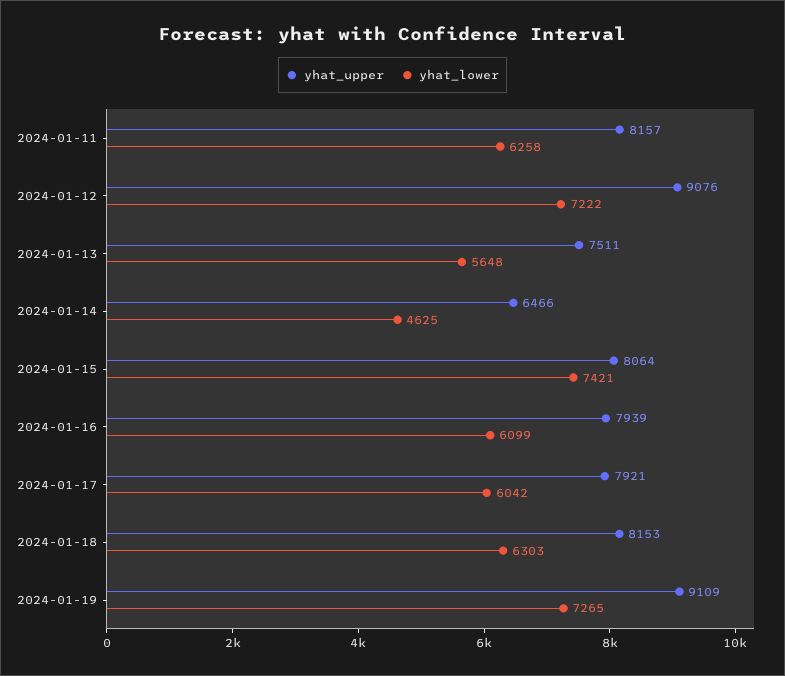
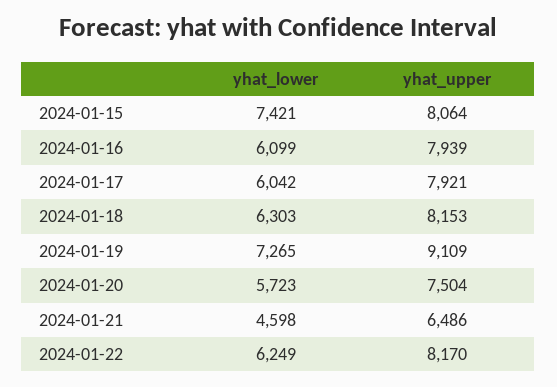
yhat_upper, 2024-01-11: 8157 -> none
yhat_lower, 2024-01-11: 6258 -> none
yhat_upper, 2024-01-12: 9076 -> none
yhat_lower, 2024-01-12: 7222 -> none
yhat_upper, 2024-01-13: 7511 -> none
yhat_lower, 2024-01-13: 5648 -> none
yhat_upper, 2024-01-14: 6466 -> none
yhat_lower, 2024-01-14: 4625 -> none
yhat_lower, 2024-01-20: none -> 5723
yhat_upper, 2024-01-20: none -> 7504
yhat_lower, 2024-01-21: none -> 4598
yhat_upper, 2024-01-21: none -> 6486
yhat_lower, 2024-01-22: none -> 6249
yhat_upper, 2024-01-22: none -> 8170

